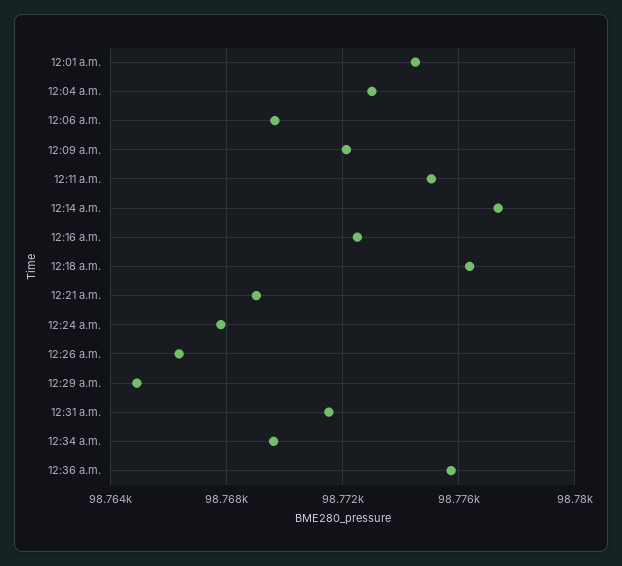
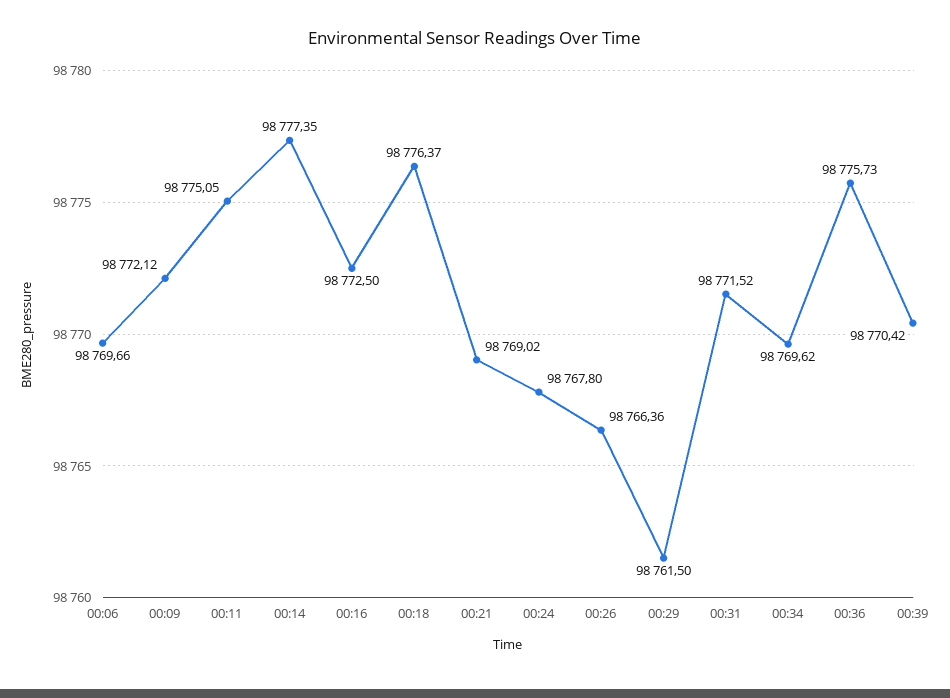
12:01 a.m.: 98774.5 -> none
12:04 a.m.: 98773 -> none
12:29 a.m.: 98765 -> 98761.5
00:39: none -> 98770.42

